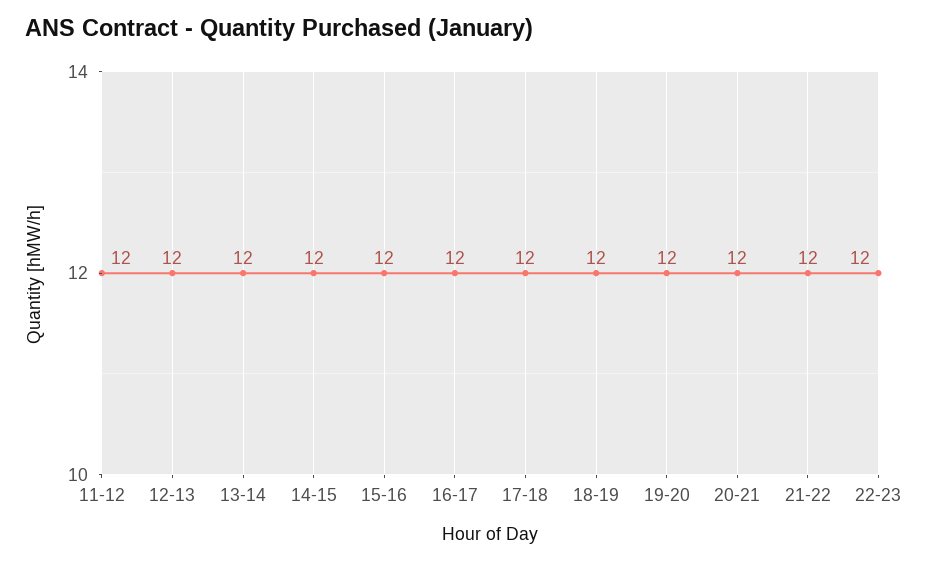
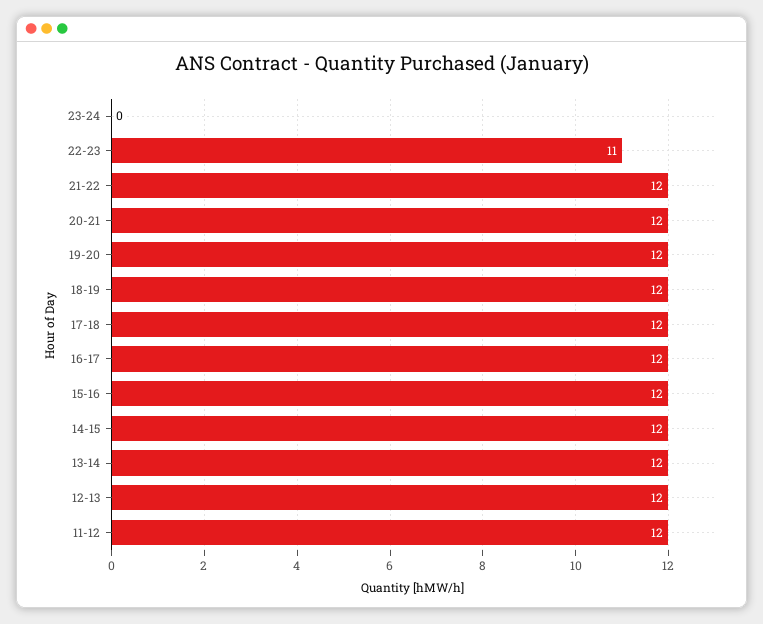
22-23: 12 -> 11
23-24: none -> 0

